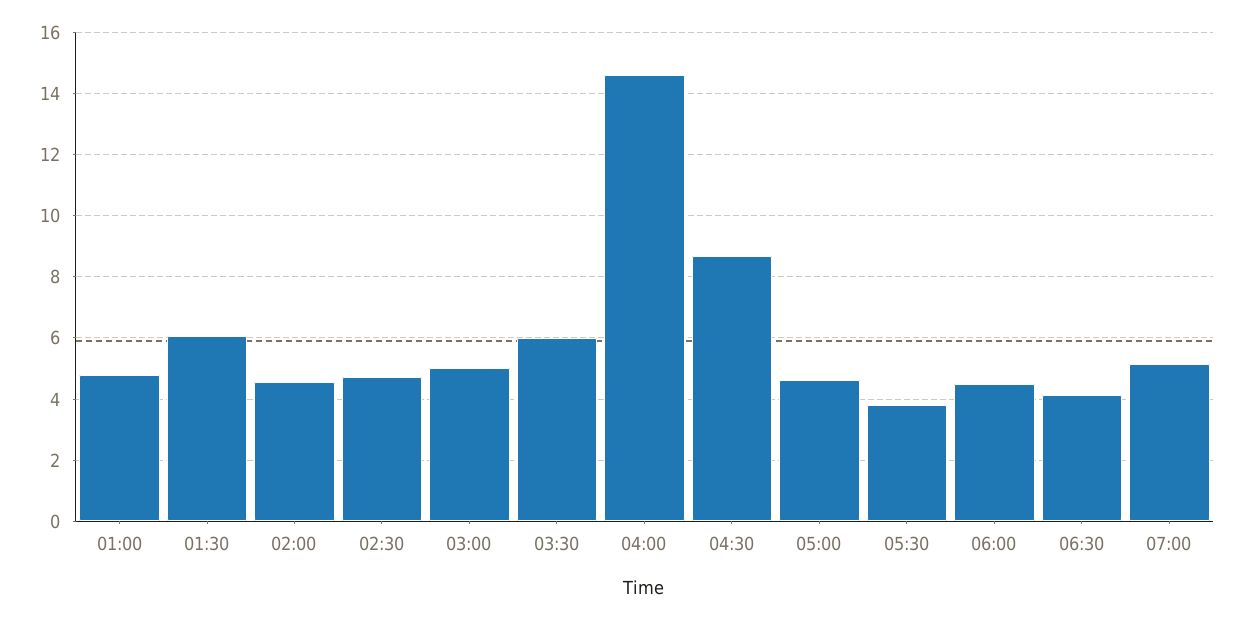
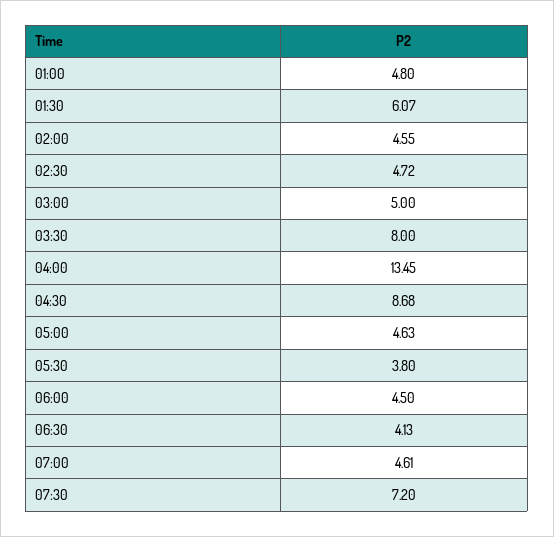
03:30: 6 -> 8
04:00: 14.6 -> 13.45
07:00: 5.2 -> 4.61
07:30: none -> 7.2

